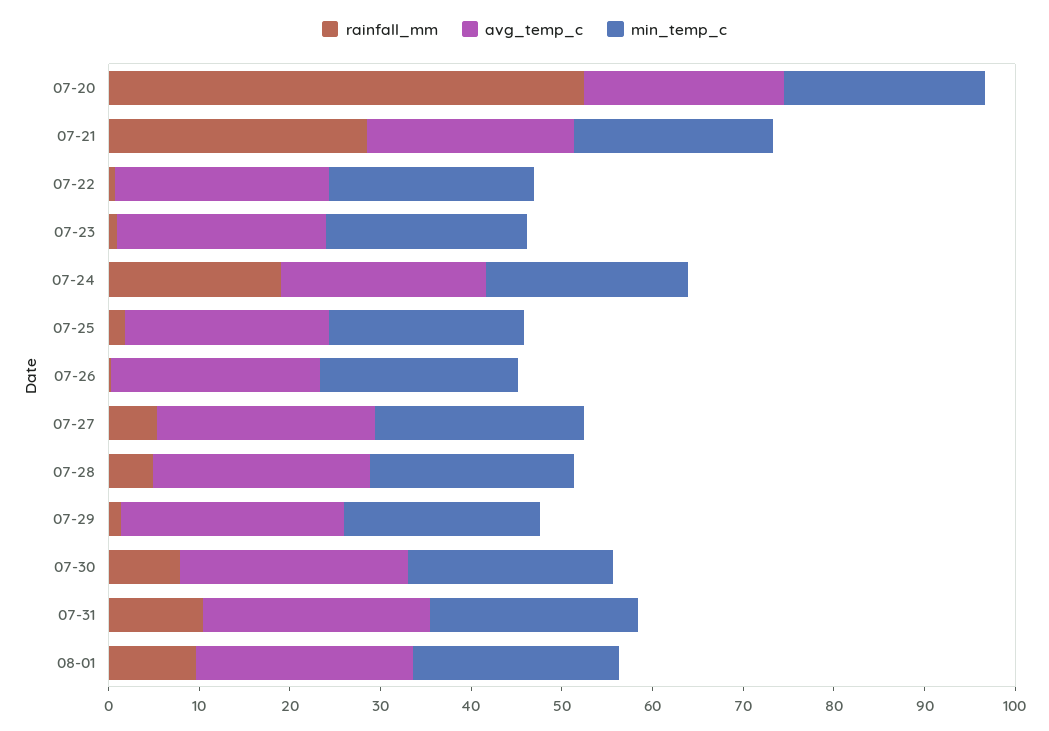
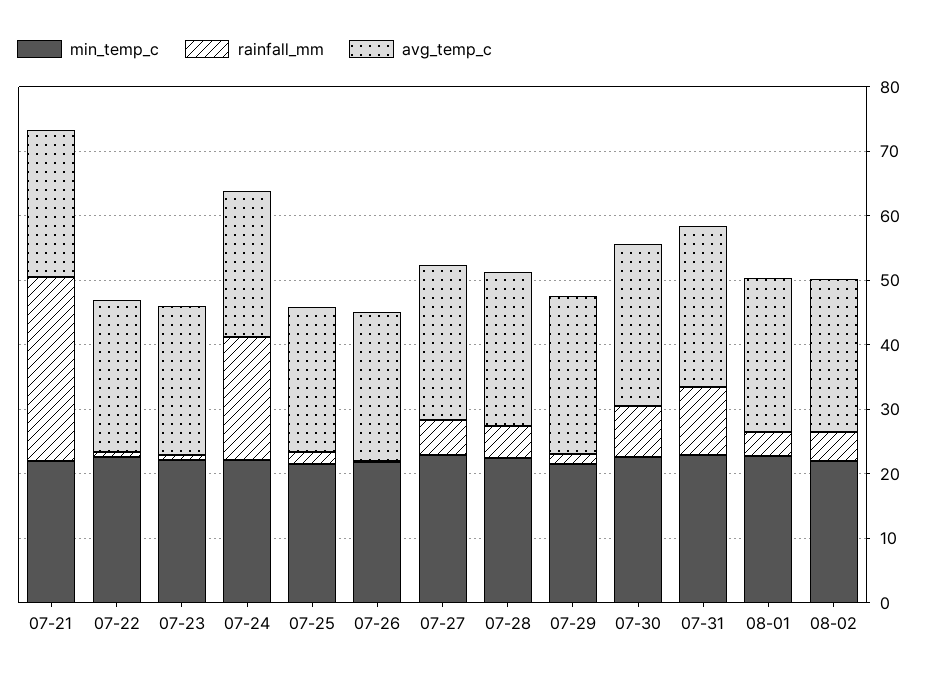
rainfall_mm, 07-20: 52 -> none
avg_temp_c, 07-20: 22 -> none
min_temp_c, 07-20: 22 -> none
rainfall_mm, 08-01: 10 -> 4
min_temp_c, 08-02: none -> 22
rainfall_mm, 08-02: none -> 4
avg_temp_c, 08-02: none -> 24

